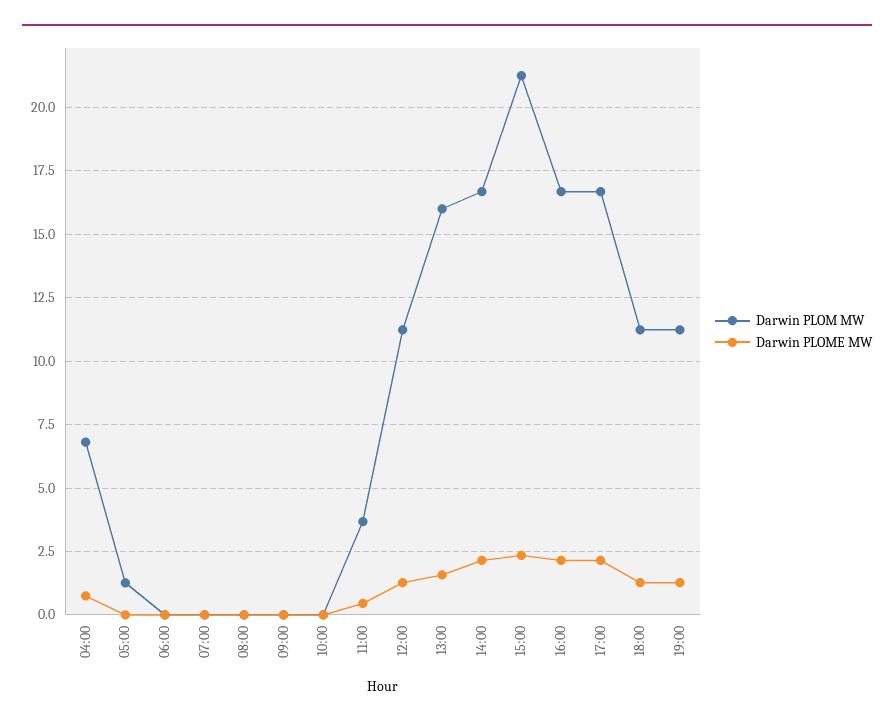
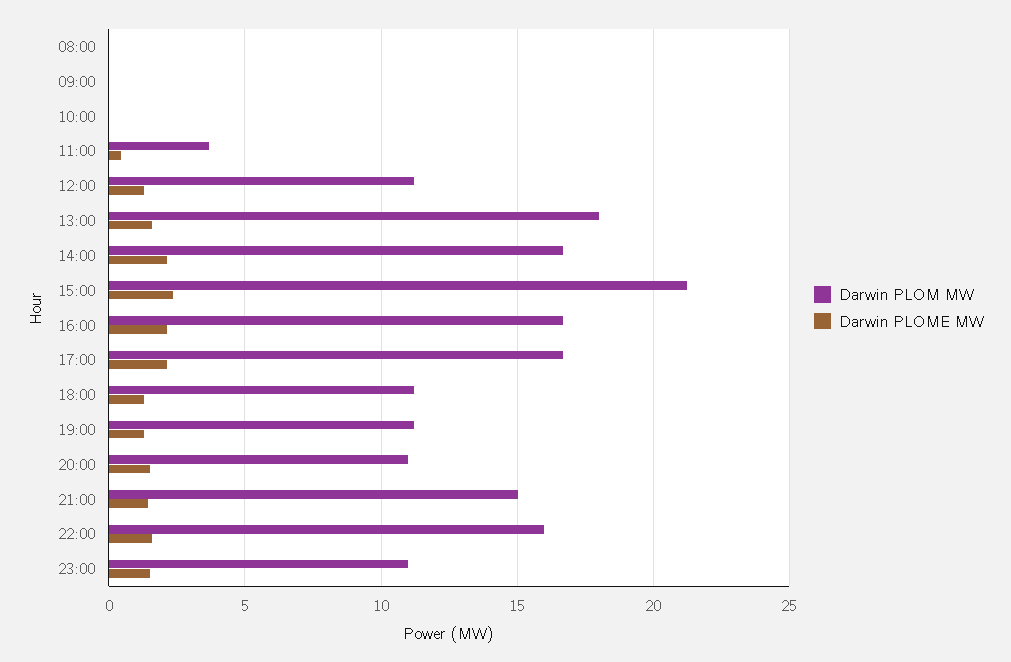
Darwin PLOM MW, 04:00: 6.75 -> none
Darwin PLOME MW, 04:00: 0.75 -> none
Darwin PLOM MW, 05:00: 1.25 -> none
Darwin PLOME MW, 05:00: 0 -> none
Darwin PLOM MW, 06:00: 0 -> none
Darwin PLOME MW, 06:00: 0 -> none
Darwin PLOM MW, 07:00: 0 -> none
Darwin PLOME MW, 07:00: 0 -> none
Darwin PLOM MW, 13:00: 16 -> 18
Darwin PLOM MW, 20:00: none -> 11
Darwin PLOME MW, 20:00: none -> 1.5
Darwin PLOM MW, 21:00: none -> 15
Darwin PLOME MW, 21:00: none -> 1.5
Darwin PLOM MW, 22:00: none -> 16
Darwin PLOME MW, 22:00: none -> 1.5
Darwin PLOM MW, 23:00: none -> 11
Darwin PLOME MW, 23:00: none -> 1.5

